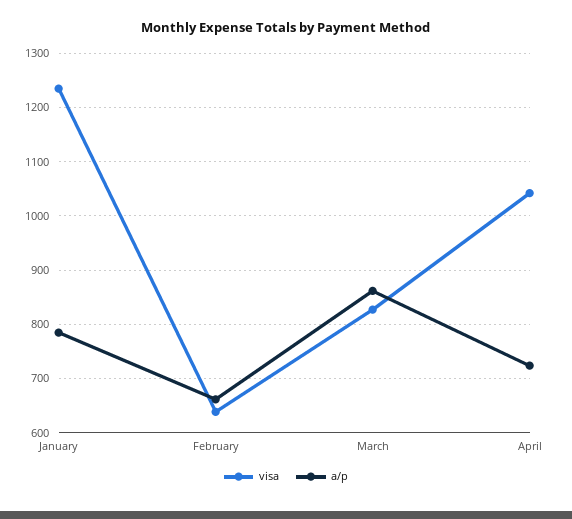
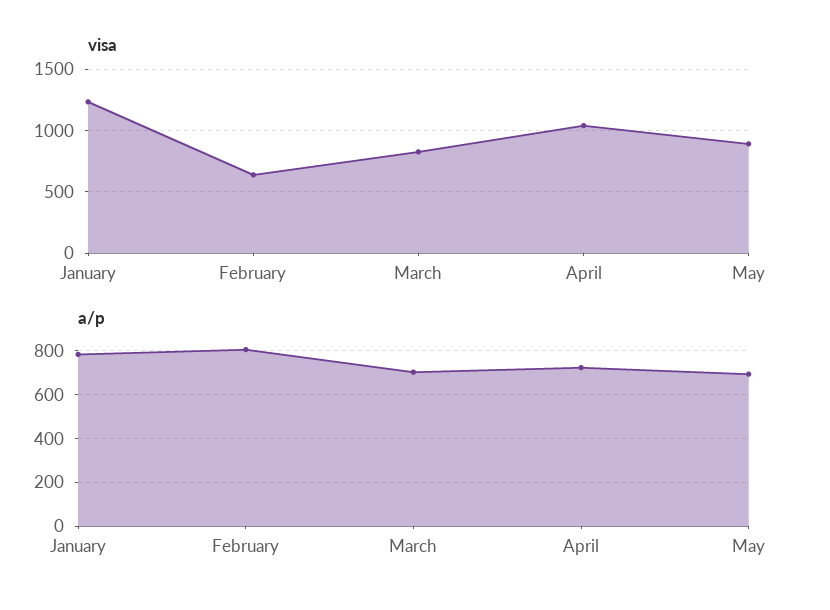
a/p, February: 660 -> 800
a/p, March: 860 -> 700
visa, May: none -> 900
a/p, May: none -> 700

